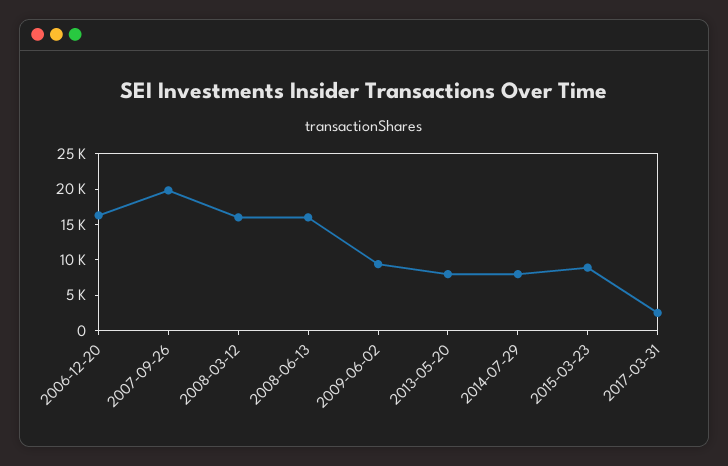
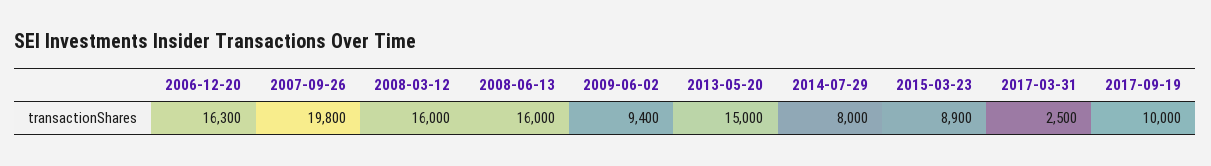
2013-05-20: 7500 -> 15000
2017-09-19: none -> 10000

